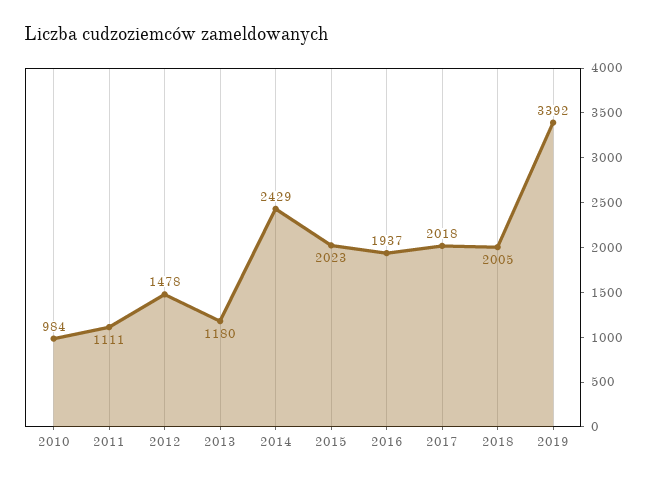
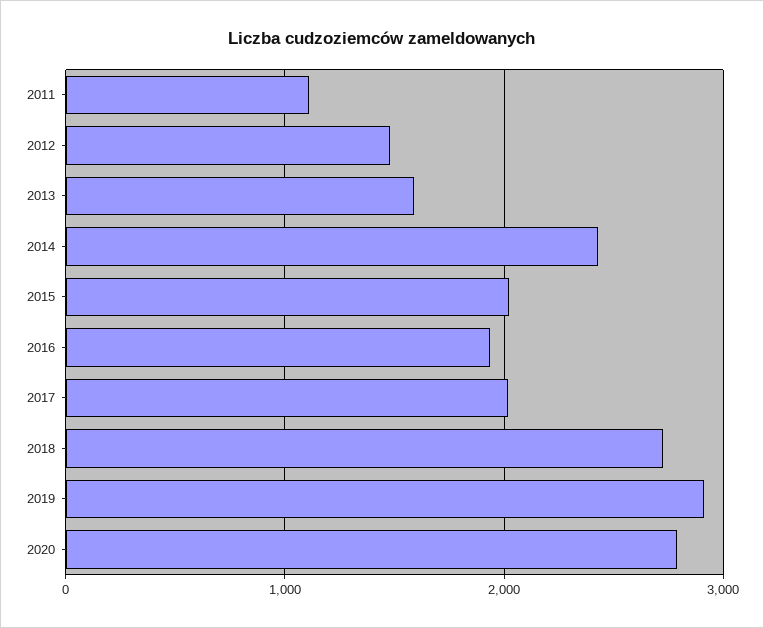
2010: 984 -> none
2013: 1180 -> 1600
2018: 2005 -> 2700
2019: 3392 -> 2900
2020: none -> 2800

